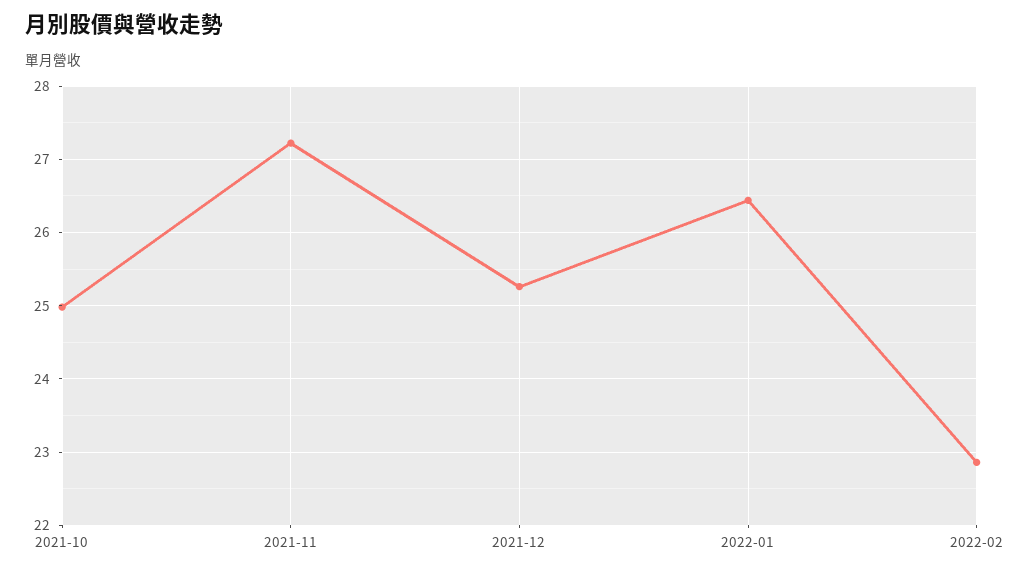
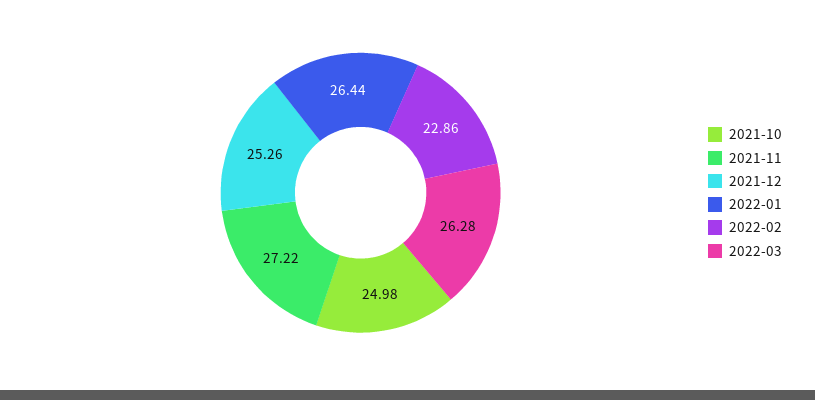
2022-03: none -> 26.28

